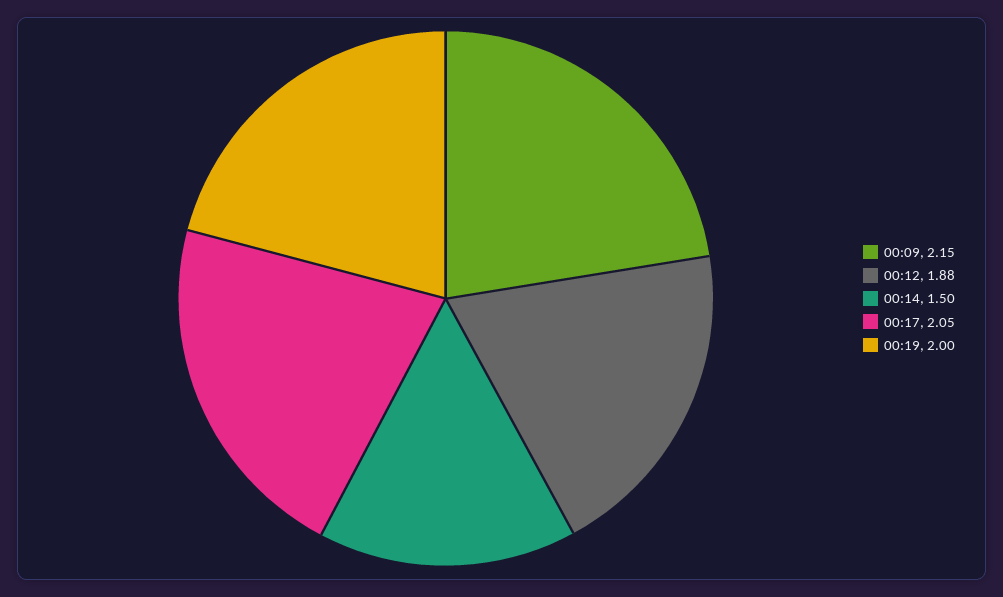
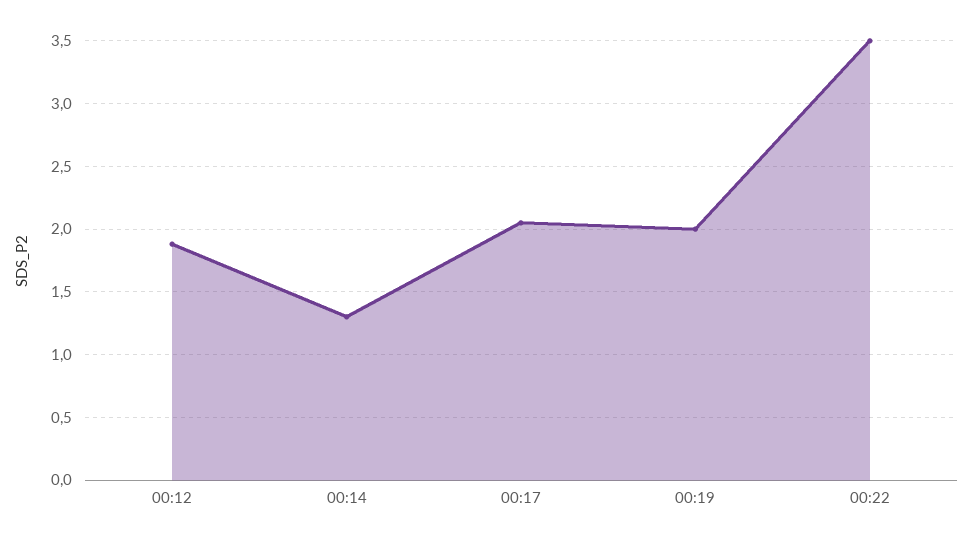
00:09: 2.15 -> none
00:14: 1.5 -> 1.3
00:22: none -> 3.5

